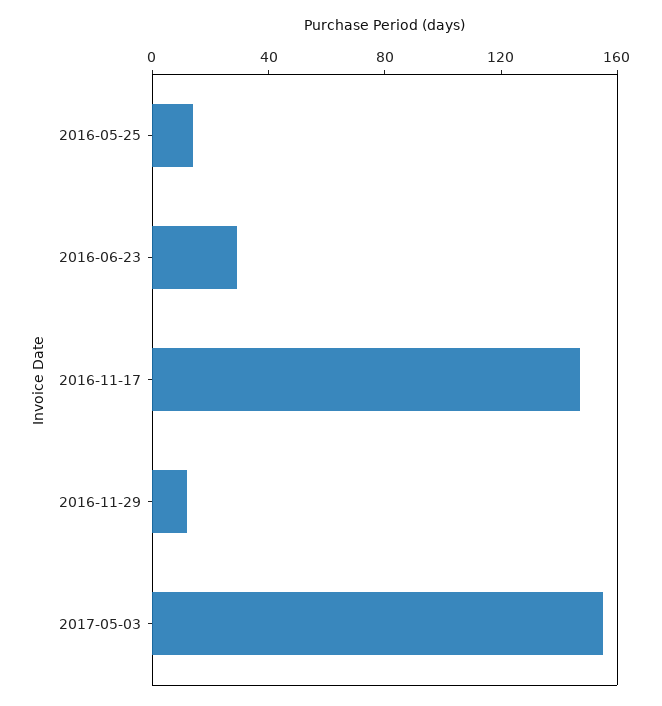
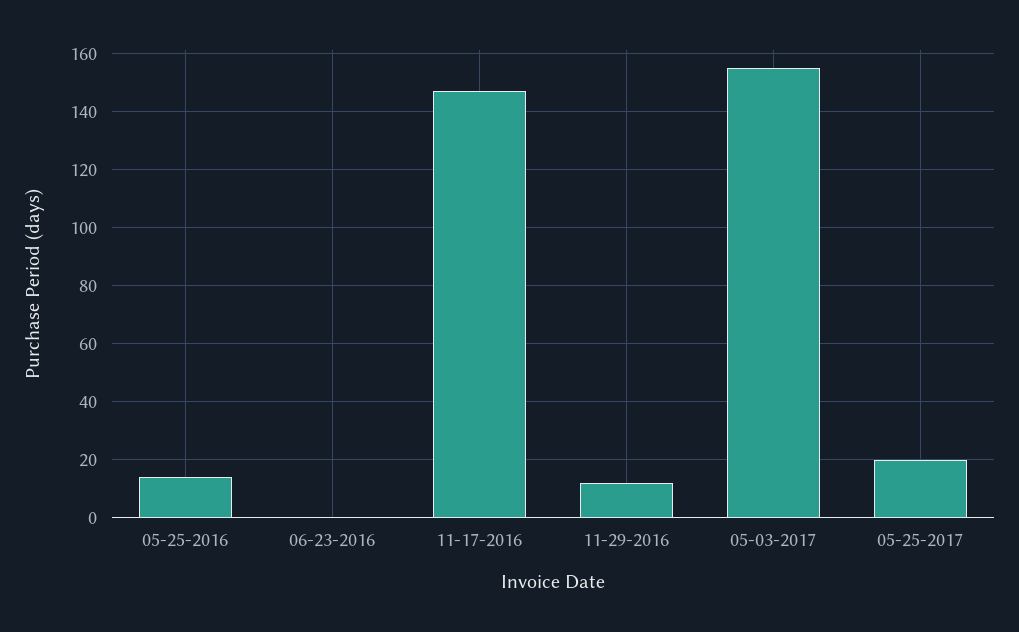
2016-06-23: 30 -> 0
05-25-2017: none -> 20

